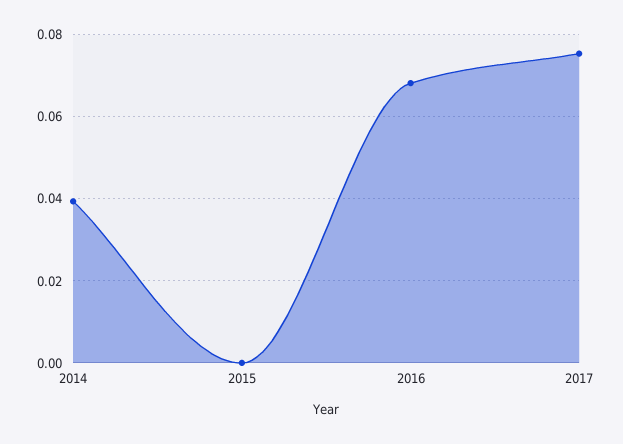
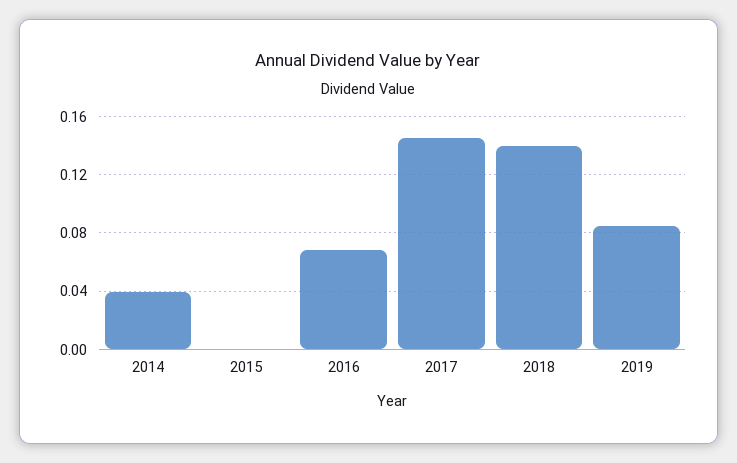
2017: 0.076 -> 0.145
2018: none -> 0.14
2019: none -> 0.085

